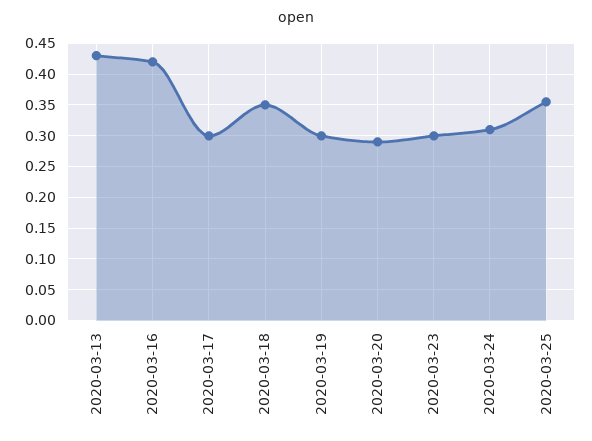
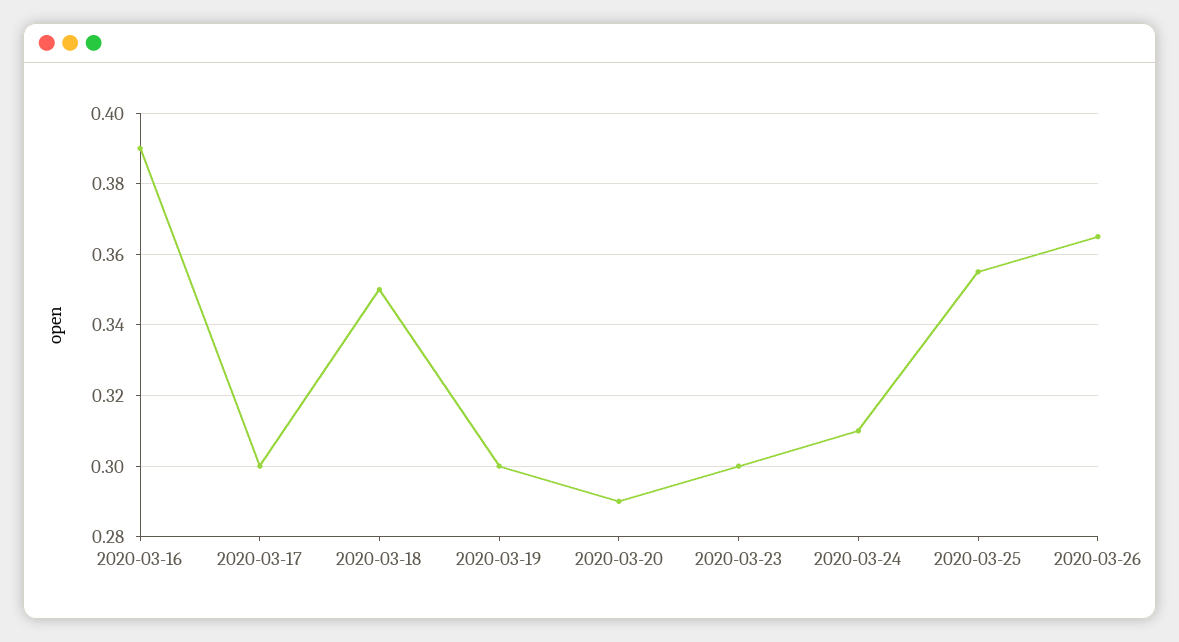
2020-03-13: 0.43 -> none
2020-03-16: 0.42 -> 0.39
2020-03-26: none -> 0.365

